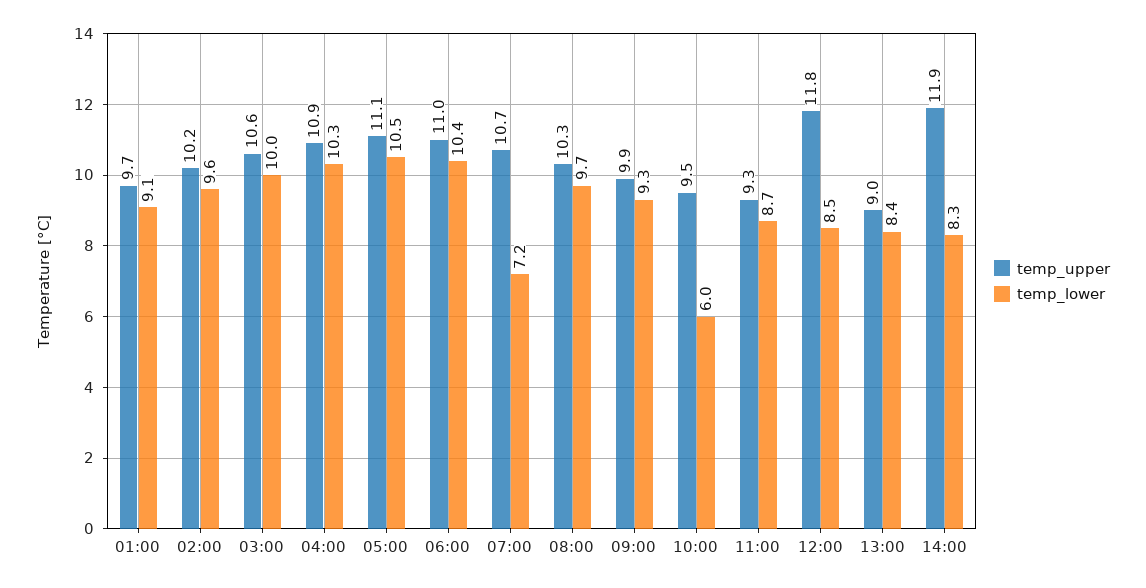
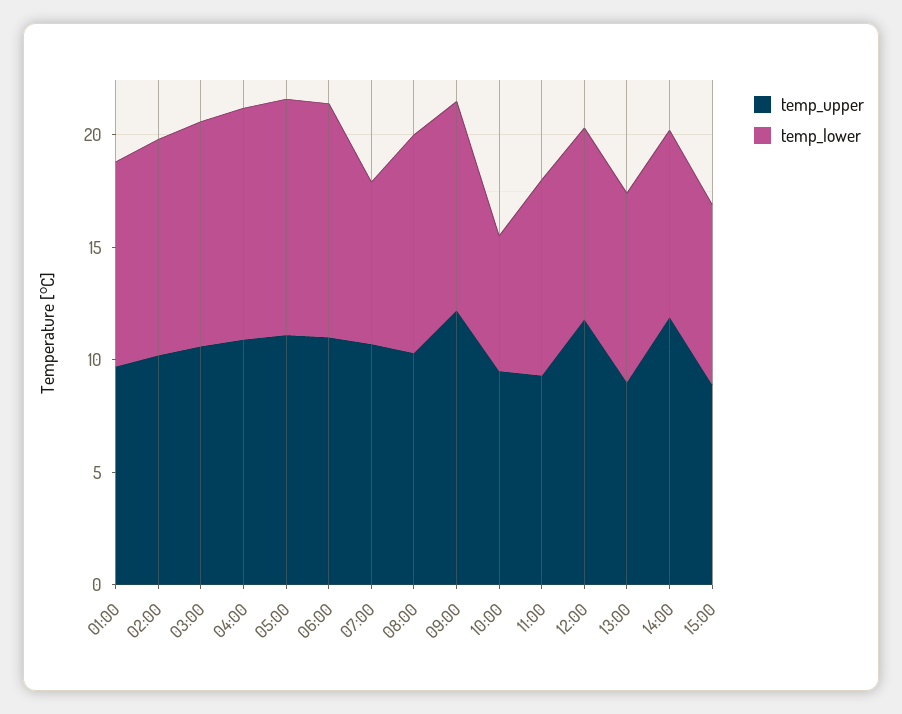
temp_upper, 09:00: 9.9 -> 12
temp_upper, 15:00: none -> 9
temp_lower, 15:00: none -> 8

